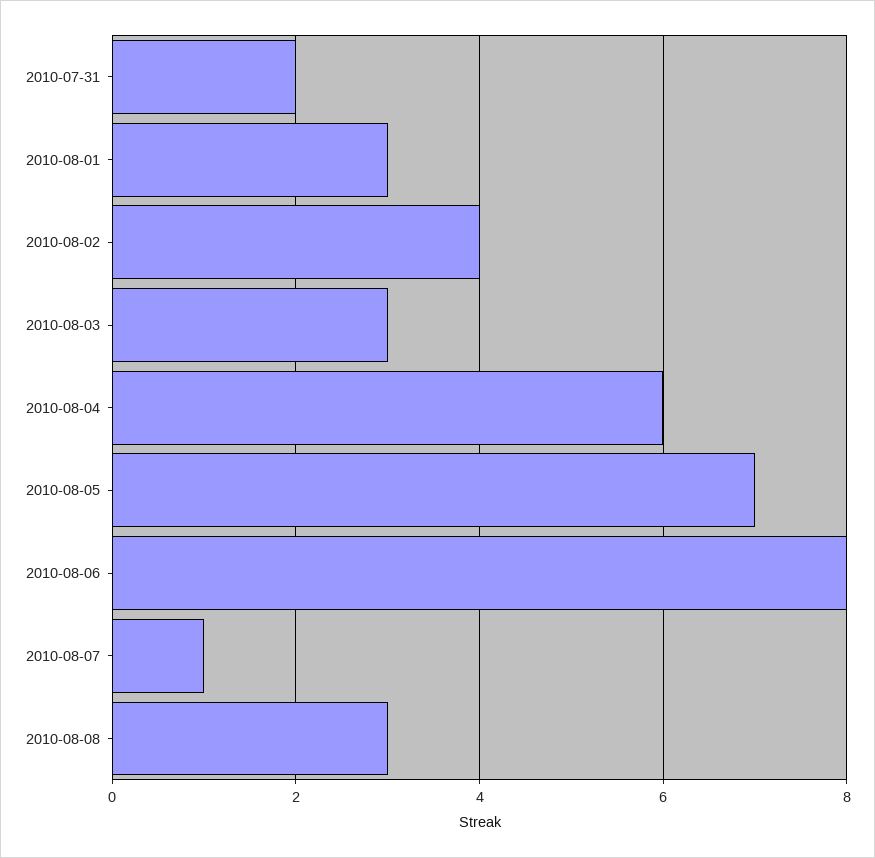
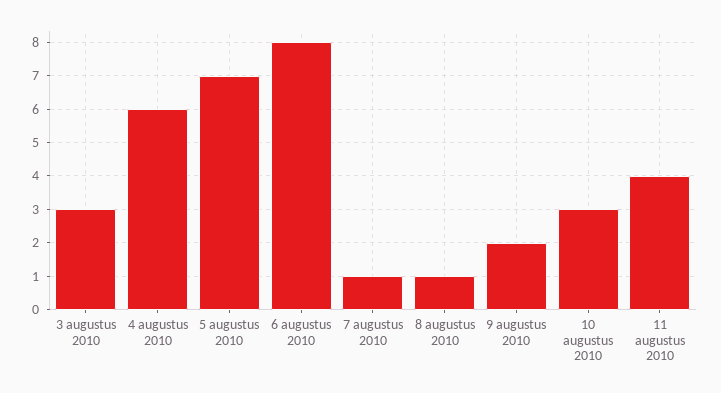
2010-07-31: 2 -> none
2010-08-01: 3 -> none
2010-08-02: 4 -> none
2010-08-08: 3 -> 1
9 augustus 2010: none -> 2
10 augustus 2010: none -> 3
11 augustus 2010: none -> 4

